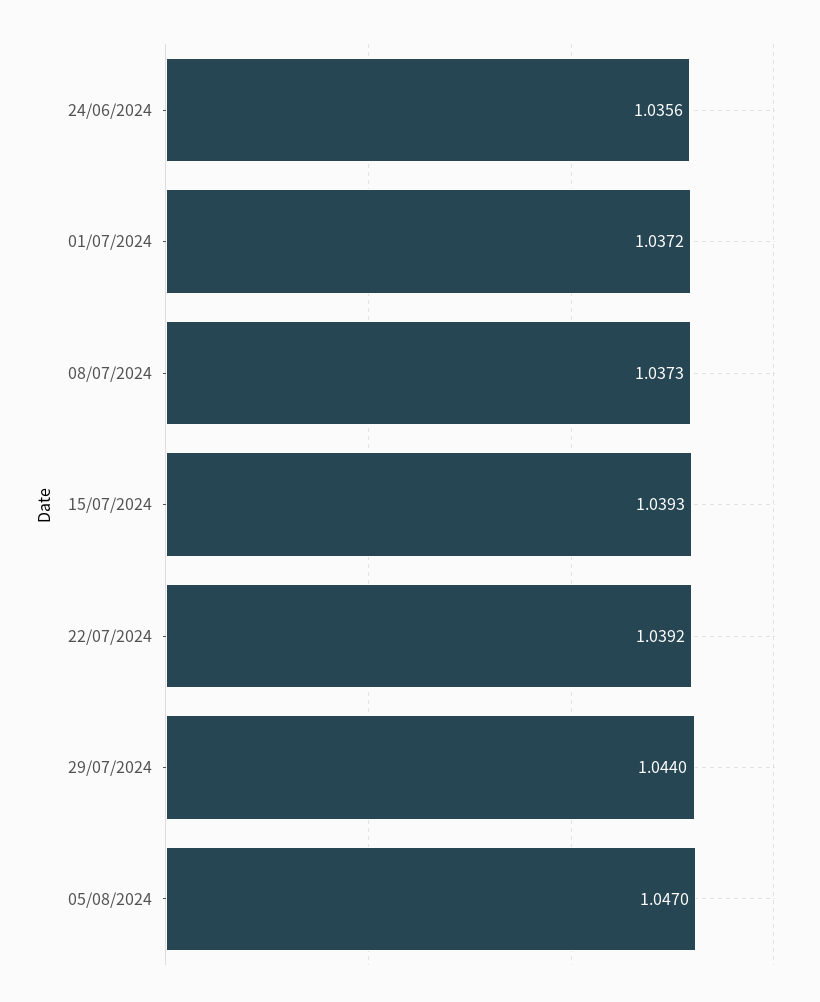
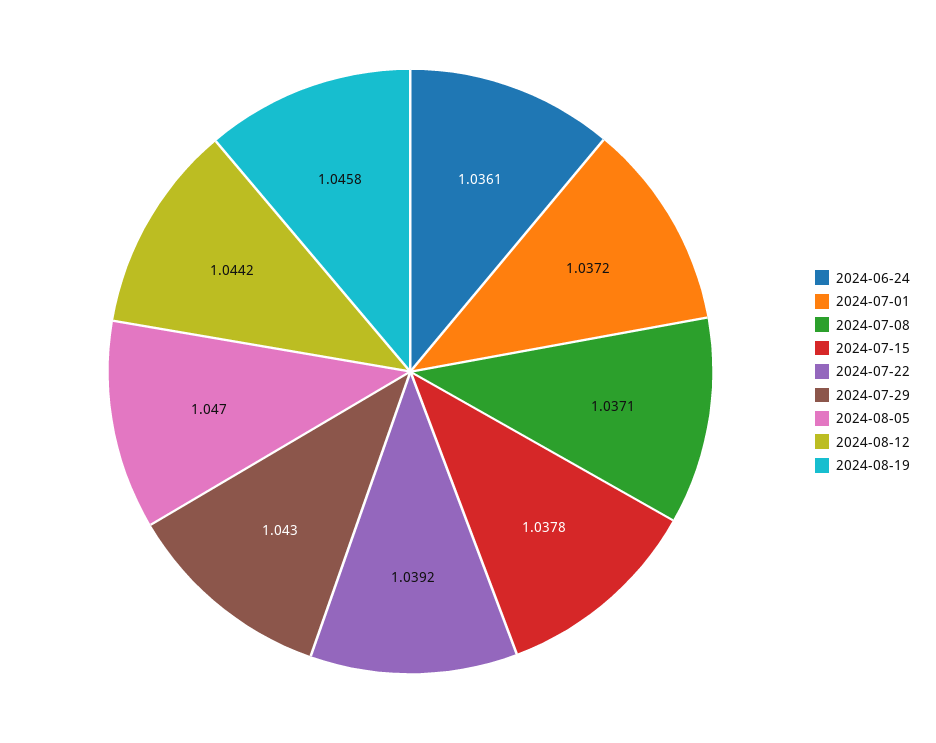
24/06/2024: 1.0356 -> 1.0361
08/07/2024: 1.0373 -> 1.0371
15/07/2024: 1.0393 -> 1.0378
29/07/2024: 1.044 -> 1.043
2024-08-12: none -> 1.0442
2024-08-19: none -> 1.0458

